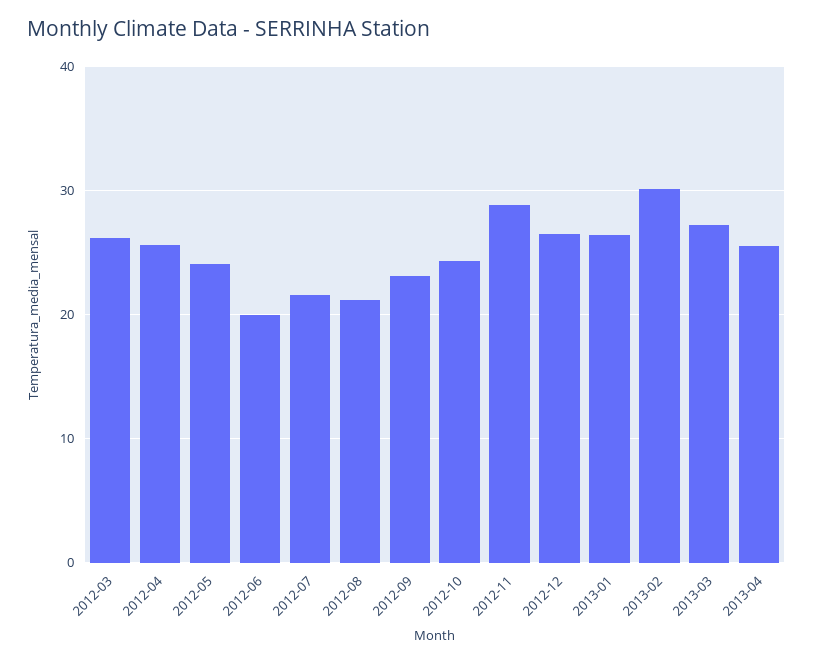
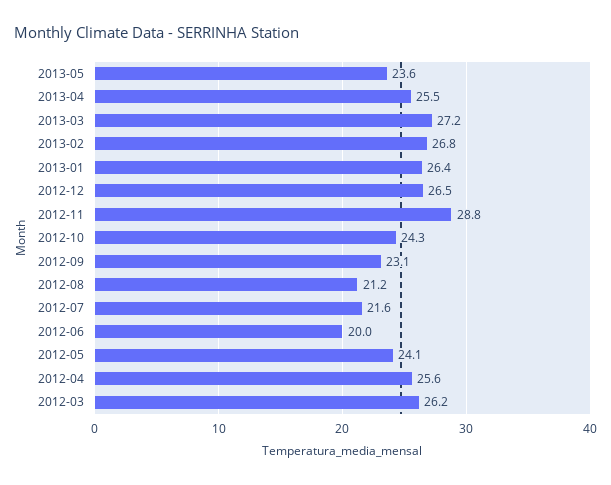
2013-02: 30 -> 26.8
2013-05: none -> 23.6

